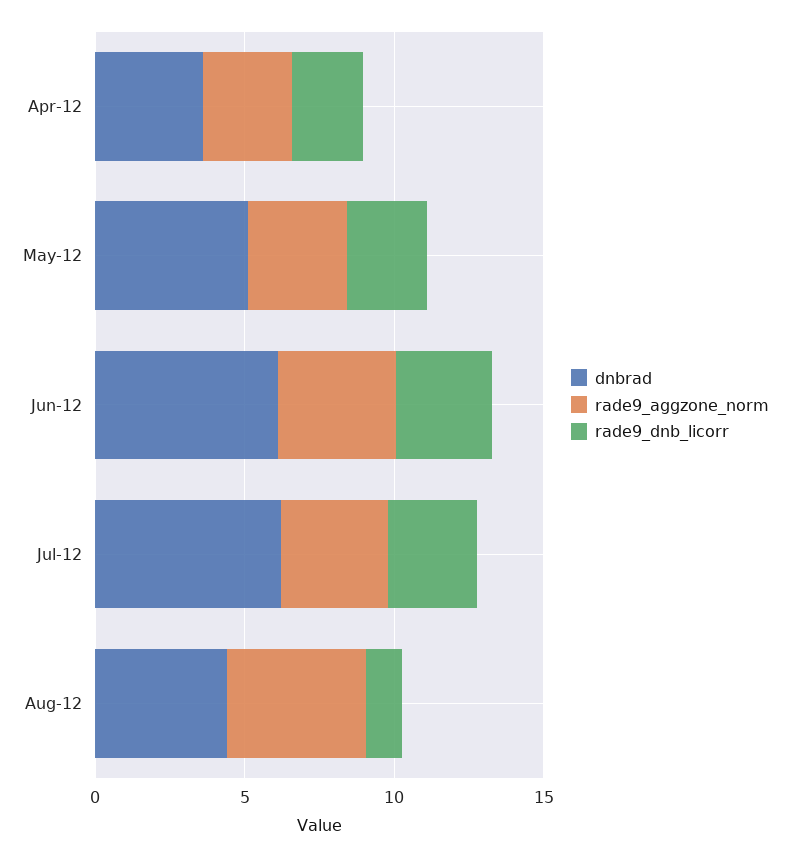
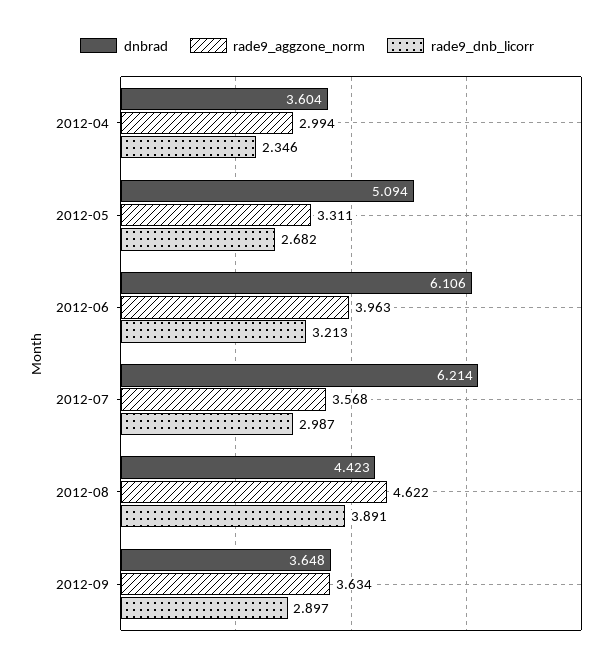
rade9_dnb_licorr, Aug-12: 1 -> 3.891
dnbrad, 2012-09: none -> 3.648
rade9_aggzone_norm, 2012-09: none -> 3.634
rade9_dnb_licorr, 2012-09: none -> 2.897

